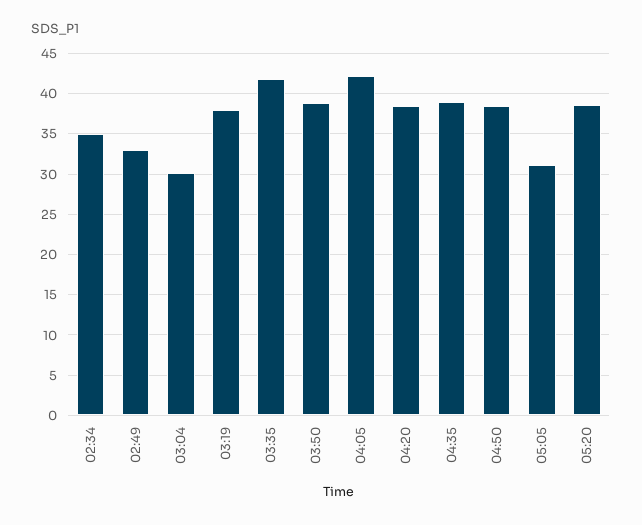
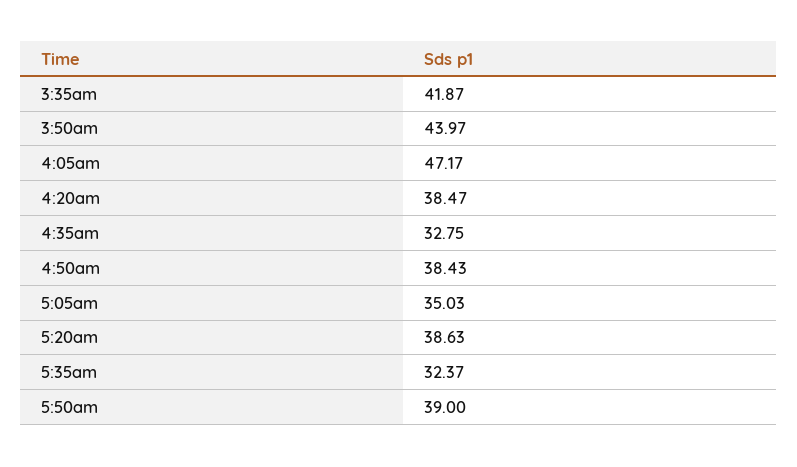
02:34: 35 -> none
02:49: 33 -> none
03:04: 30 -> none
03:19: 38 -> none
03:50: 39 -> 43.97
04:05: 42 -> 47.17
04:35: 39 -> 32.75
05:05: 31 -> 35.03
5:35am: none -> 32.37
5:50am: none -> 39

